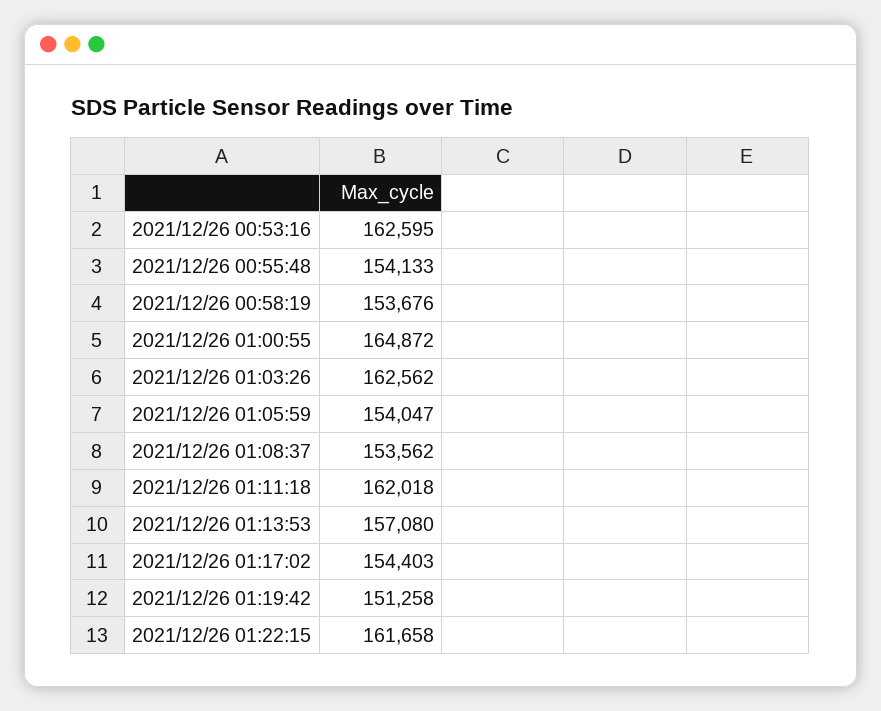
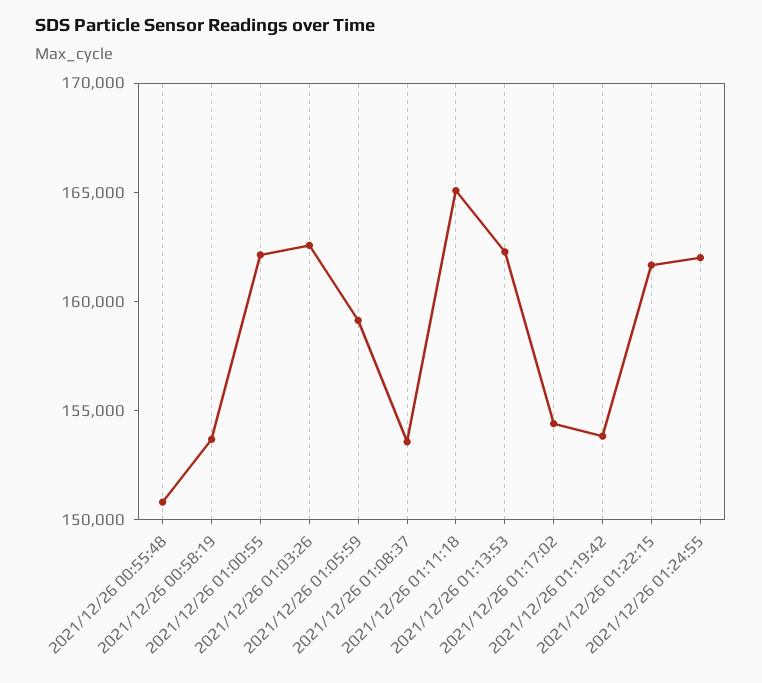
2021/12/26 00:53:16: 162595 -> none
2021/12/26 00:55:48: 154133 -> 151000
2021/12/26 01:00:55: 164872 -> 162000
2021/12/26 01:05:59: 154047 -> 159000
2021/12/26 01:11:18: 162018 -> 165000
2021/12/26 01:13:53: 157080 -> 162000
2021/12/26 01:19:42: 151258 -> 154000
2021/12/26 01:24:55: none -> 162000

